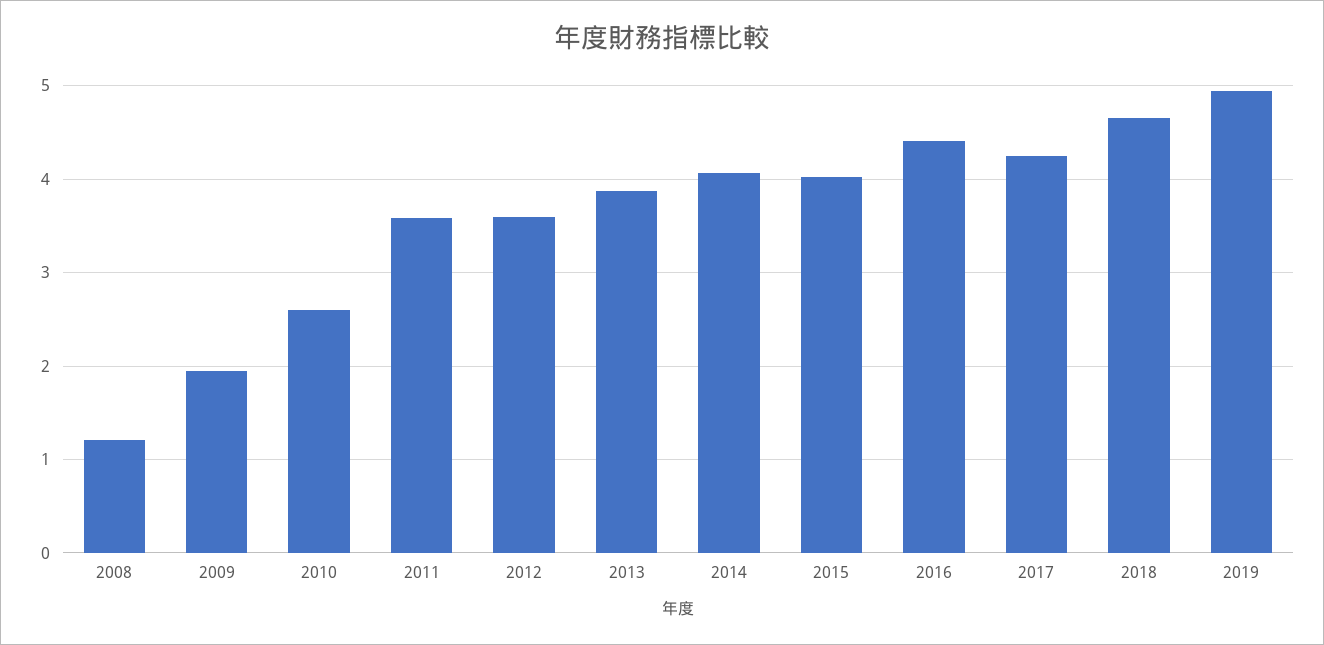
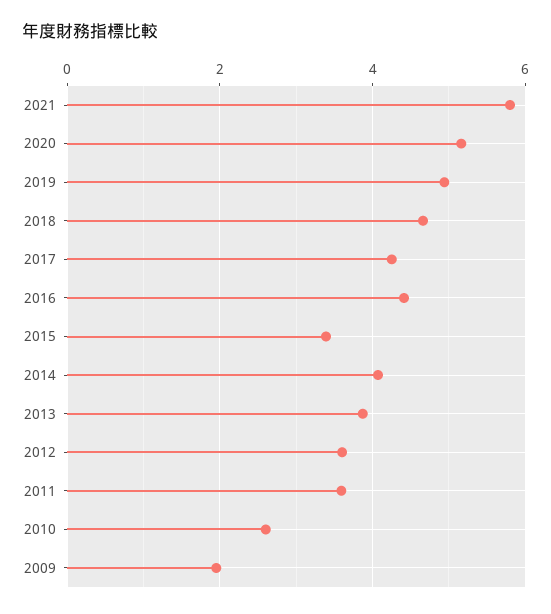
2008: 1.2 -> none
2015: 4 -> 3.4
2021: none -> 5.8
2020: none -> 5.2

